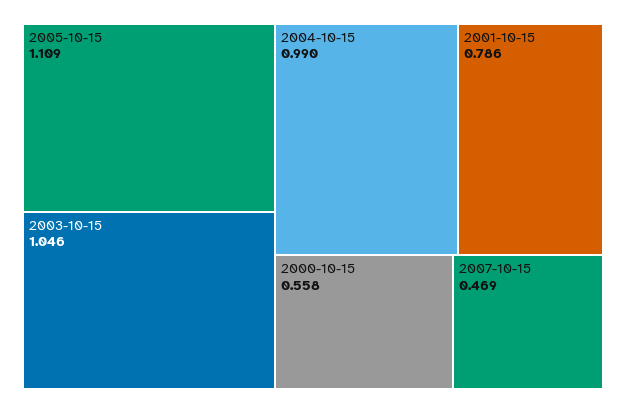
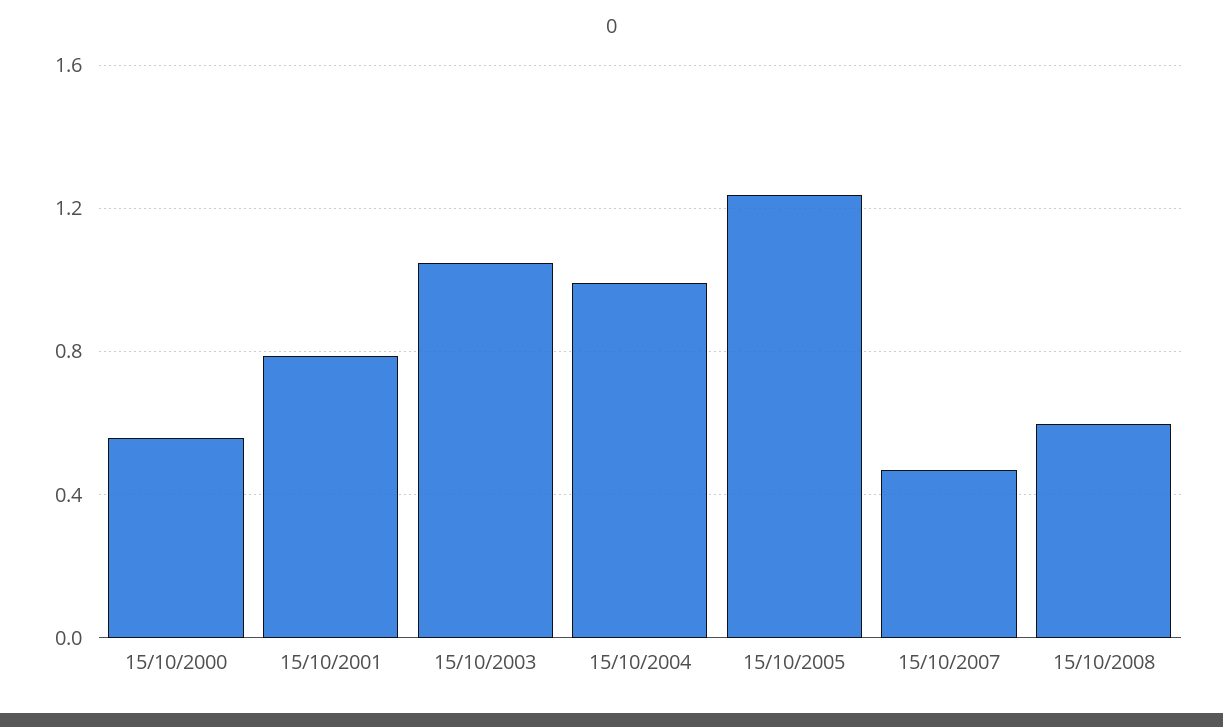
2005-10-15: 1.109 -> 1.25
15/10/2008: none -> 0.6

